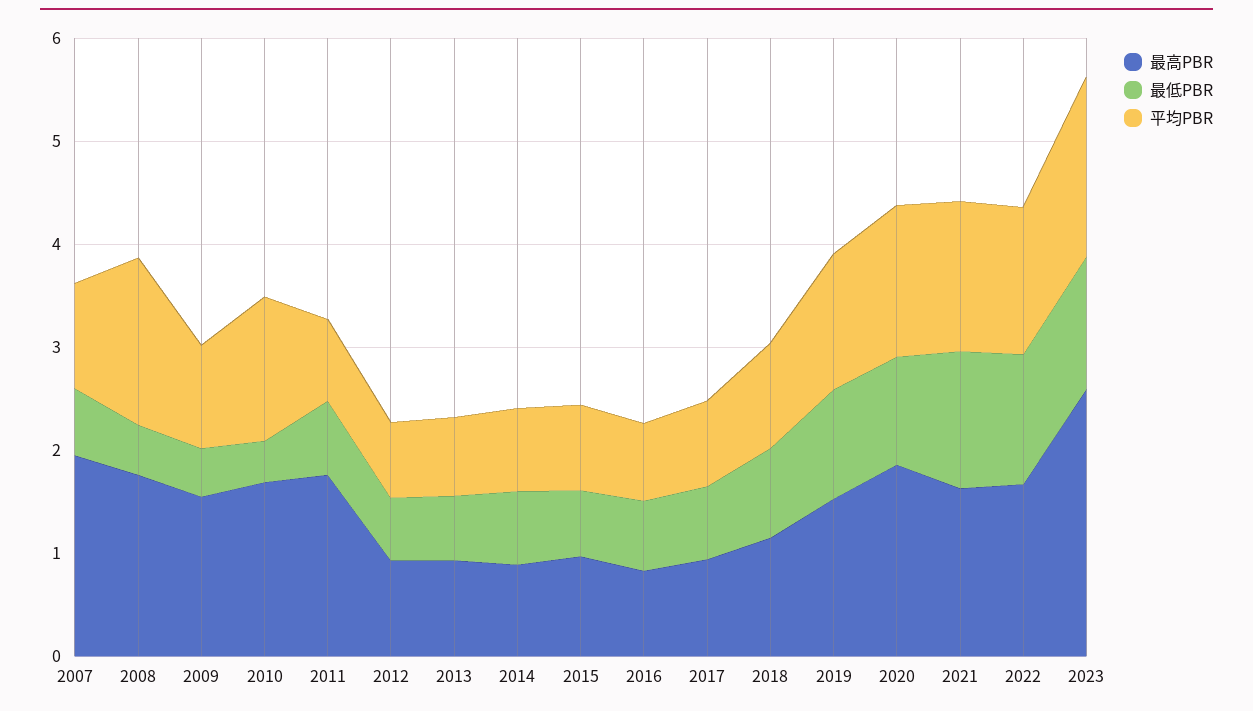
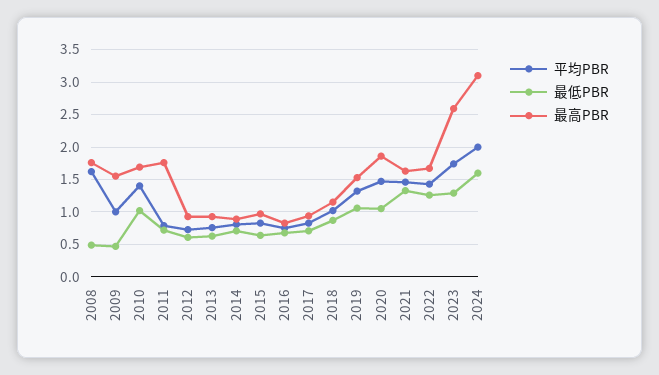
最高PBR, 2007: 2 -> none
最低PBR, 2007: 0.6 -> none
平均PBR, 2007: 1 -> none
最低PBR, 2010: 0.4 -> 1
平均PBR, 2024: none -> 2
最低PBR, 2024: none -> 1.6
最高PBR, 2024: none -> 3.1

